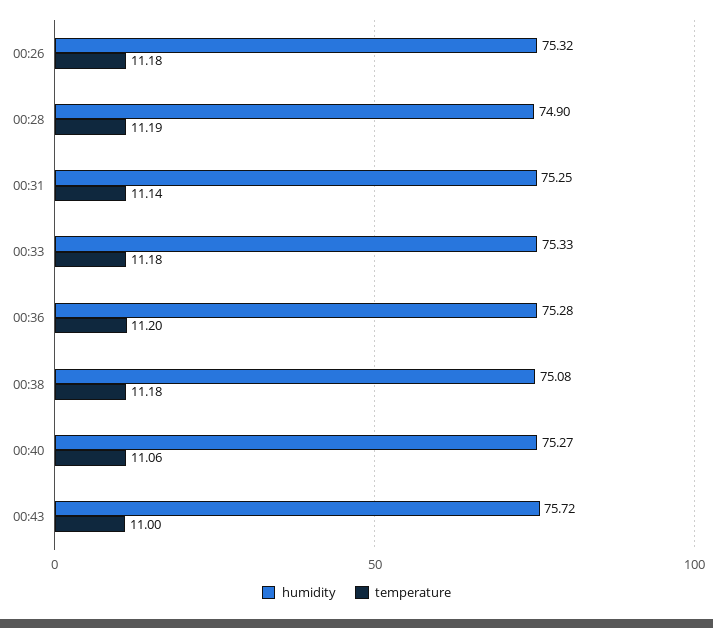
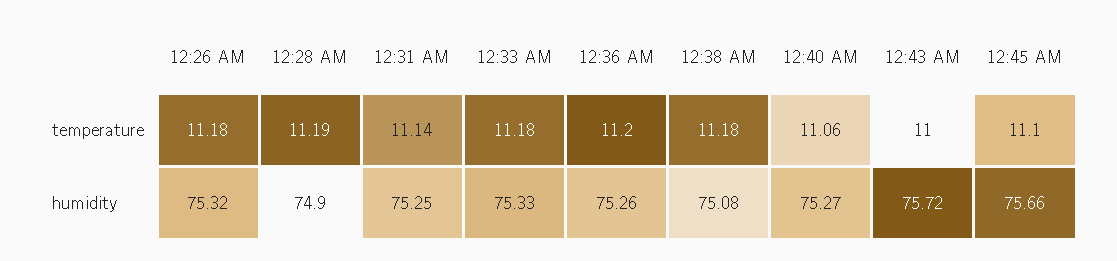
humidity, 00:36: 75.28 -> 75.26
temperature, 12:45 AM: none -> 11.1
humidity, 12:45 AM: none -> 75.66

